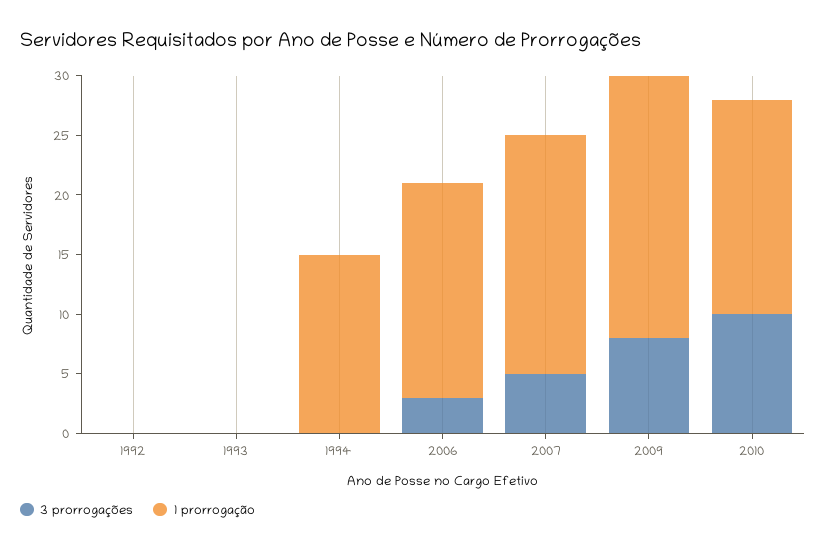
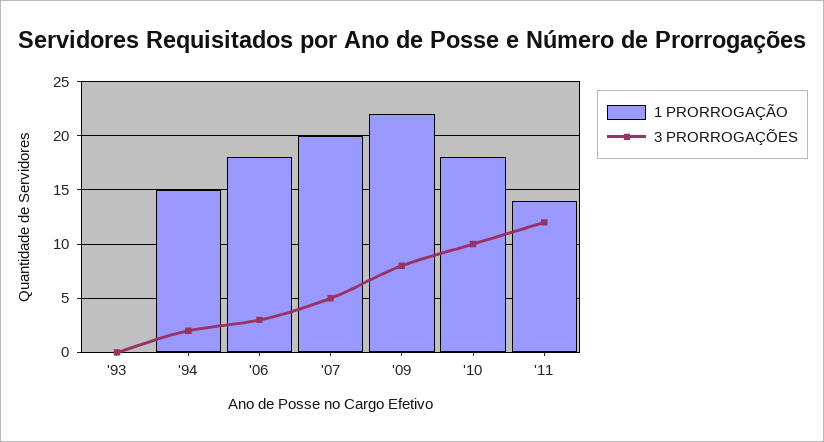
3 prorrogações, 1992: 0 -> none
1 prorrogação, 1992: 0 -> none
3 prorrogações, 1994: 0 -> 2
1 prorrogação, '11: none -> 14
3 prorrogações, '11: none -> 12

